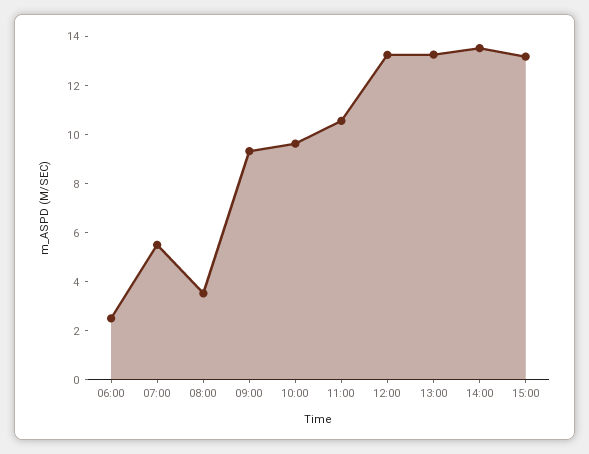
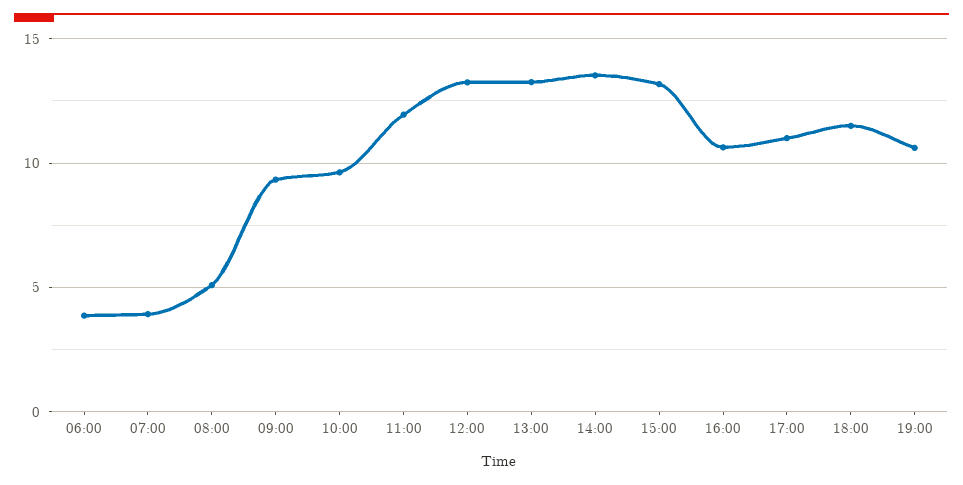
06:00: 2.5 -> 4
07:00: 5.5 -> 4
08:00: 3.5 -> 5
11:00: 10.5 -> 12
16:00: none -> 10.5
17:00: none -> 11
18:00: none -> 11.5
19:00: none -> 10.5

